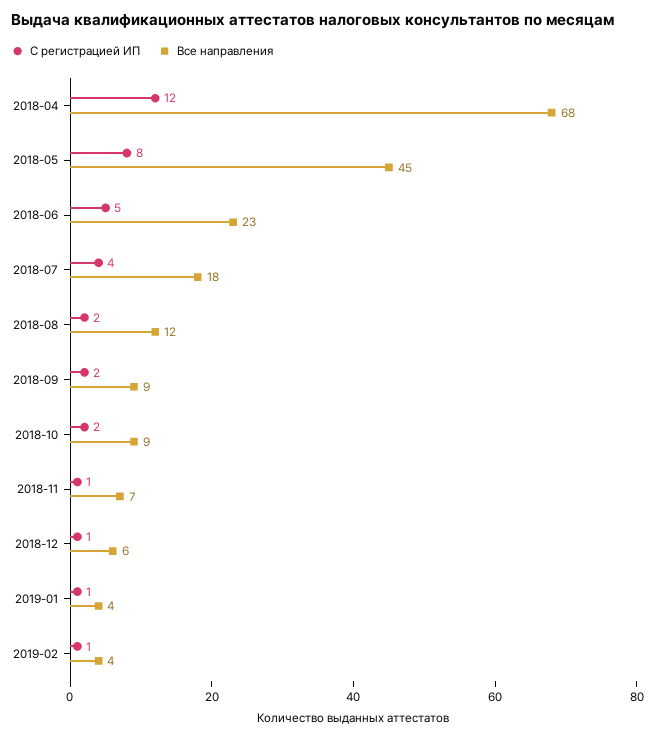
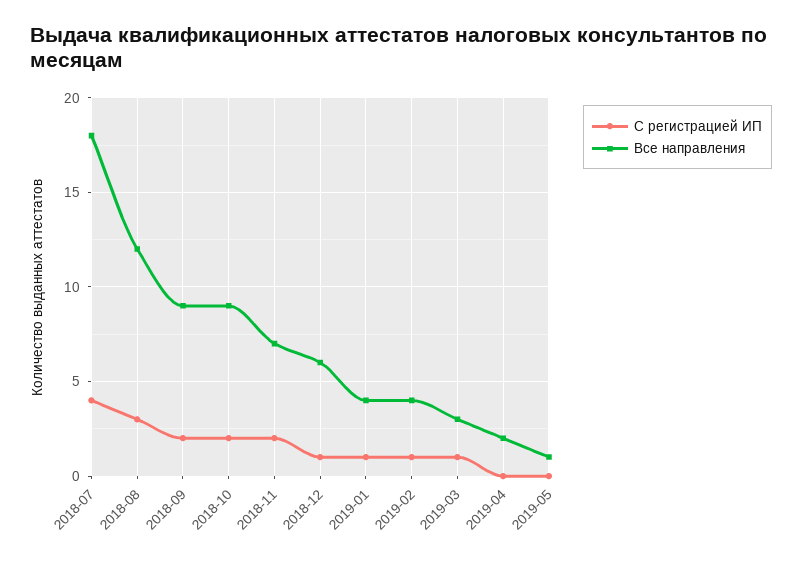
С регистрацией ИП, 2018-04: 12 -> none
Все направления, 2018-04: 68 -> none
С регистрацией ИП, 2018-05: 8 -> none
Все направления, 2018-05: 45 -> none
С регистрацией ИП, 2018-06: 5 -> none
Все направления, 2018-06: 23 -> none
С регистрацией ИП, 2018-08: 2 -> 3
С регистрацией ИП, 2018-11: 1 -> 2
С регистрацией ИП, 2019-03: none -> 1
Все направления, 2019-03: none -> 3
С регистрацией ИП, 2019-04: none -> 0
Все направления, 2019-04: none -> 2
С регистрацией ИП, 2019-05: none -> 0
Все направления, 2019-05: none -> 1

